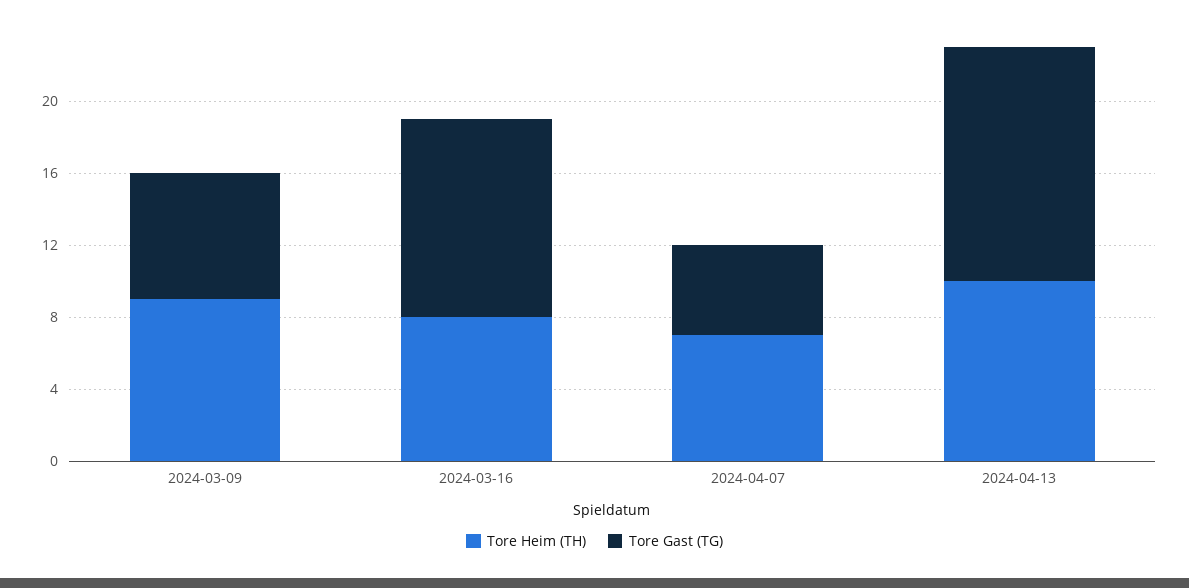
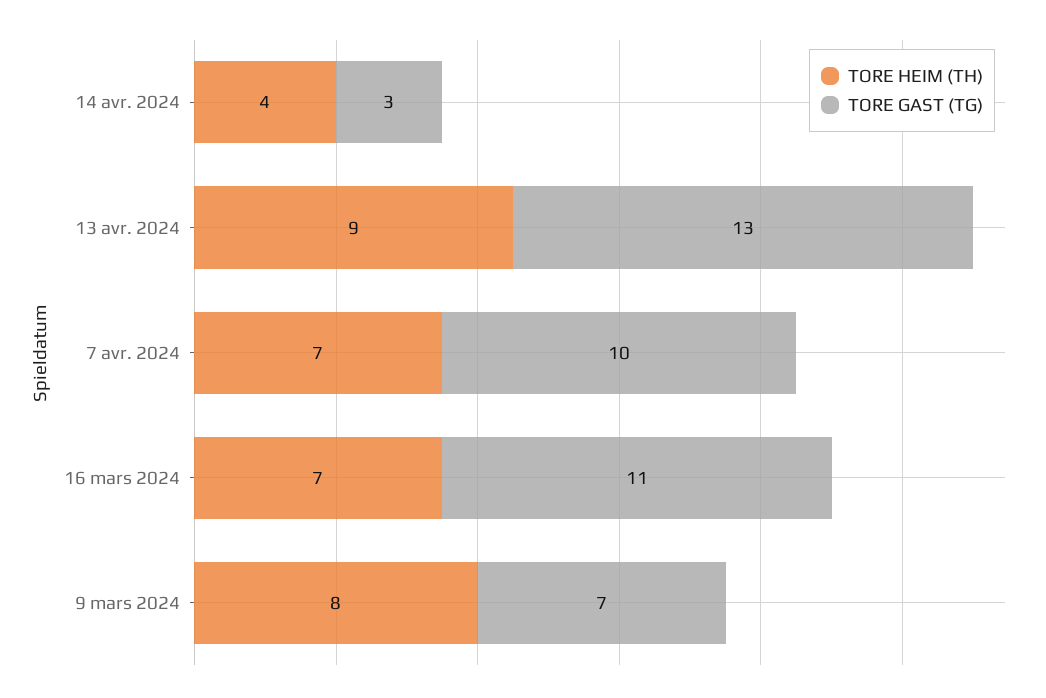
Tore Heim (TH), 2024-03-09: 9 -> 8
Tore Heim (TH), 2024-03-16: 8 -> 7
Tore Gast (TG), 2024-04-07: 5 -> 10
Tore Heim (TH), 2024-04-13: 10 -> 9
Tore Heim (TH), 14 avr. 2024: none -> 4
Tore Gast (TG), 14 avr. 2024: none -> 3

